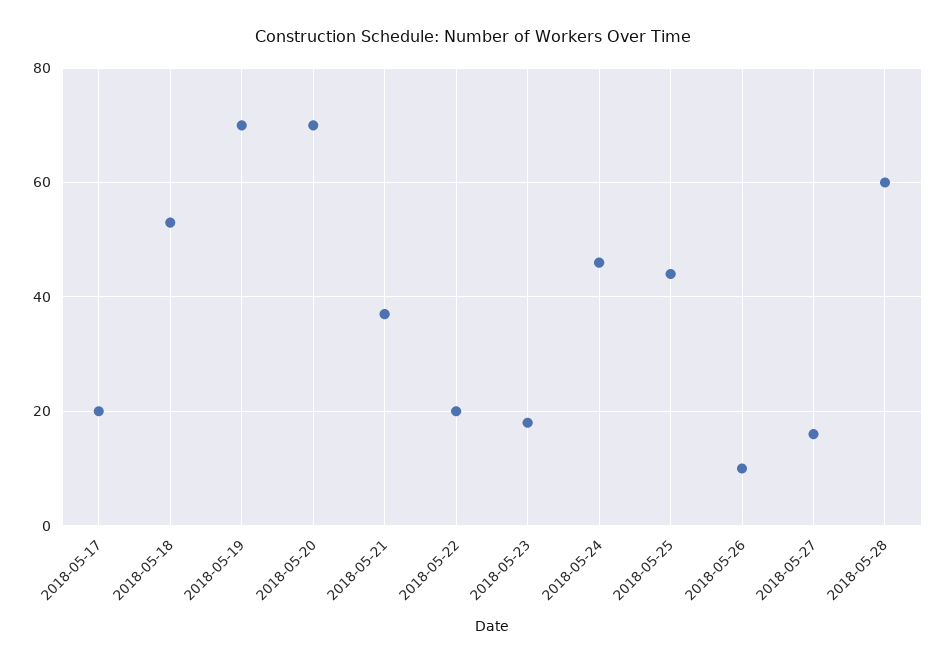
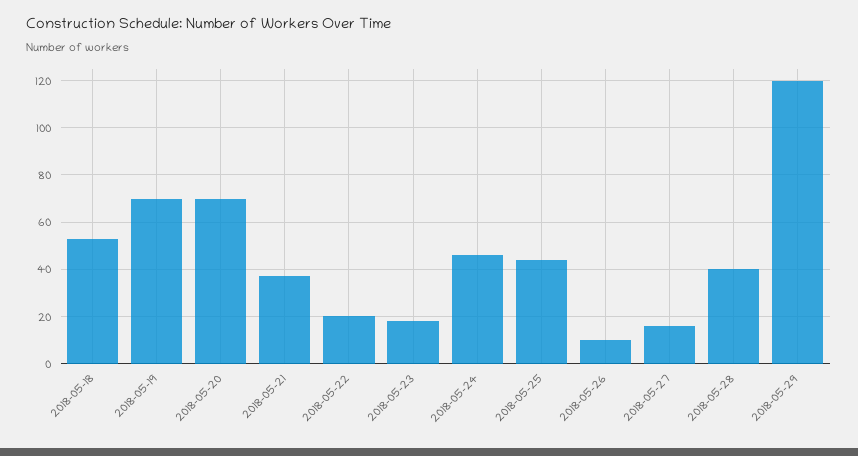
2018-05-17: 20 -> none
2018-05-28: 60 -> 40
2018-05-29: none -> 120

